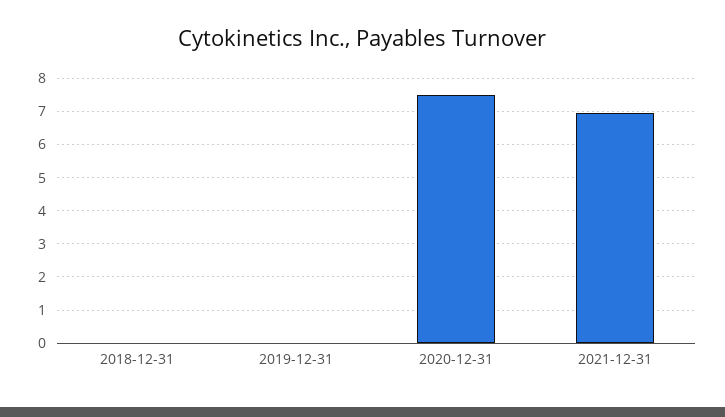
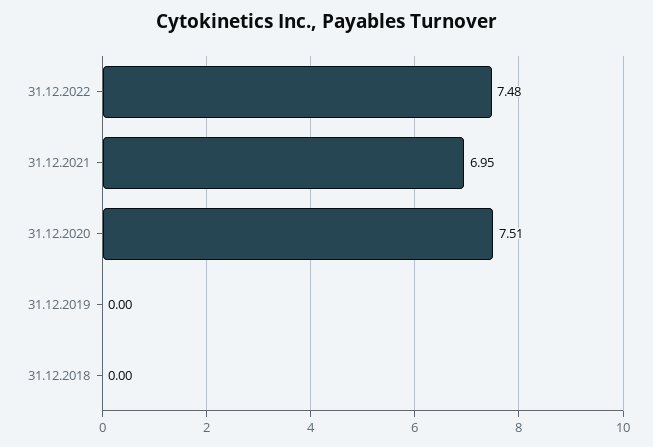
31.12.2022: none -> 7.48

